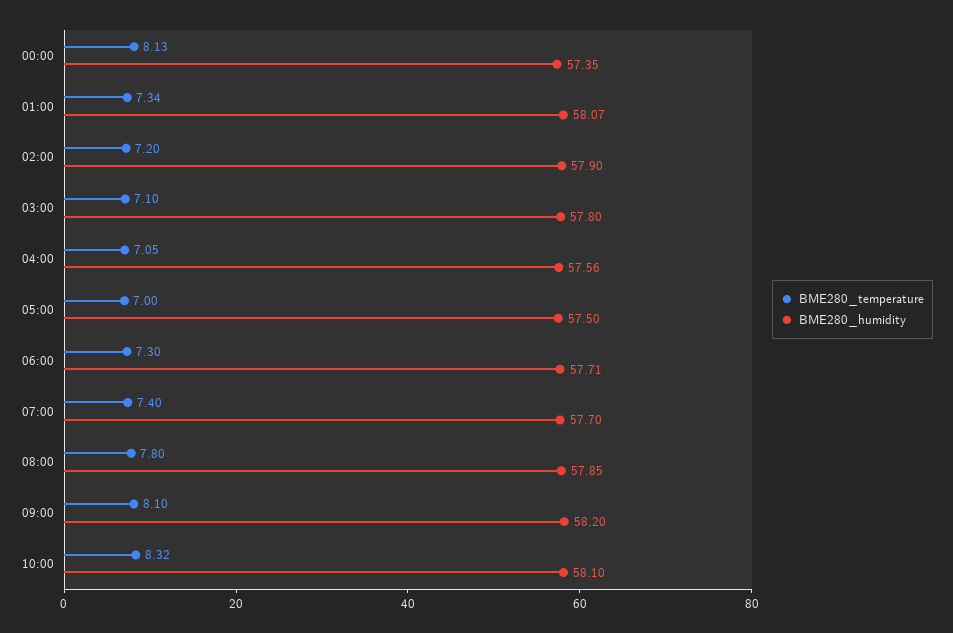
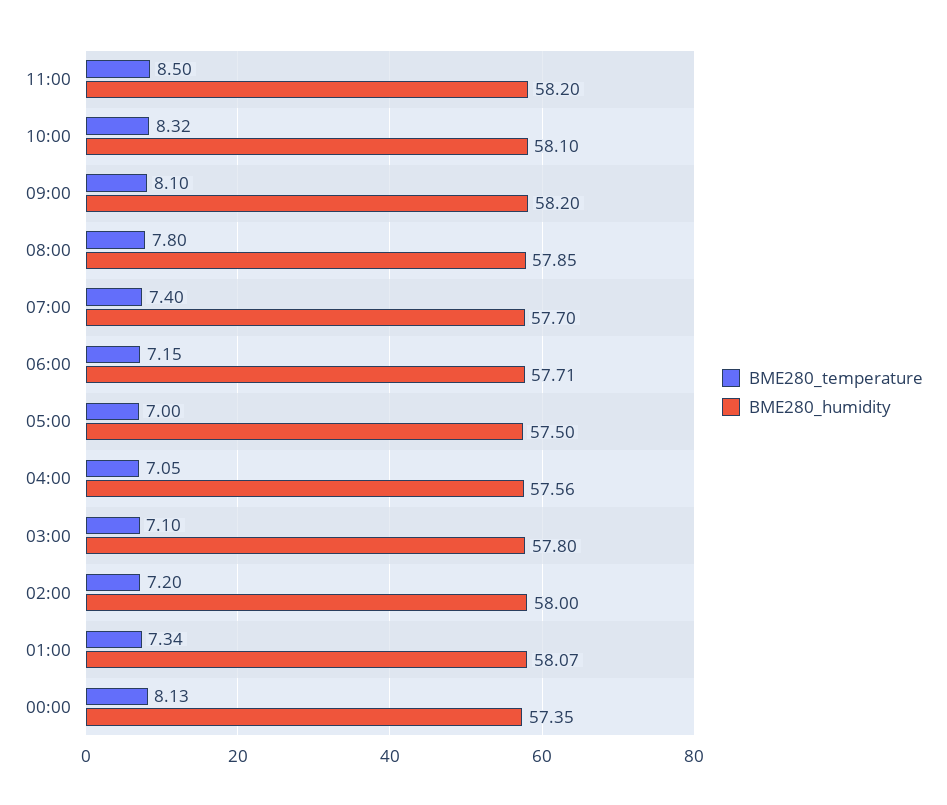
BME280_humidity, 02:00: 57.9 -> 58
BME280_temperature, 06:00: 7.3 -> 7.15
BME280_temperature, 11:00: none -> 8.5
BME280_humidity, 11:00: none -> 58.2

